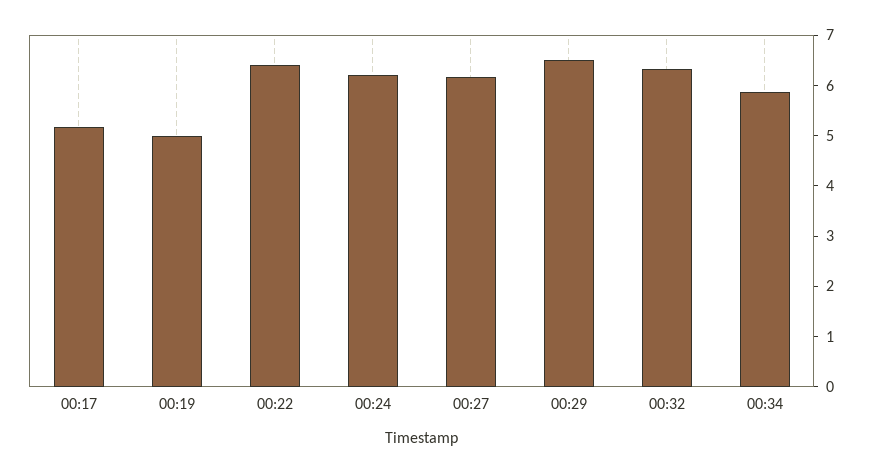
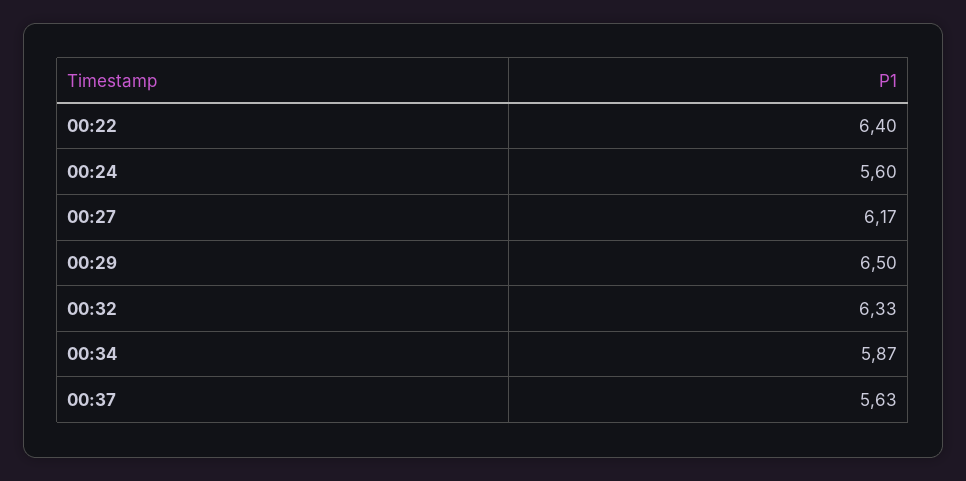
00:17: 5.2 -> none
00:19: 5 -> none
00:24: 6.2 -> 5.6
00:37: none -> 5.63

